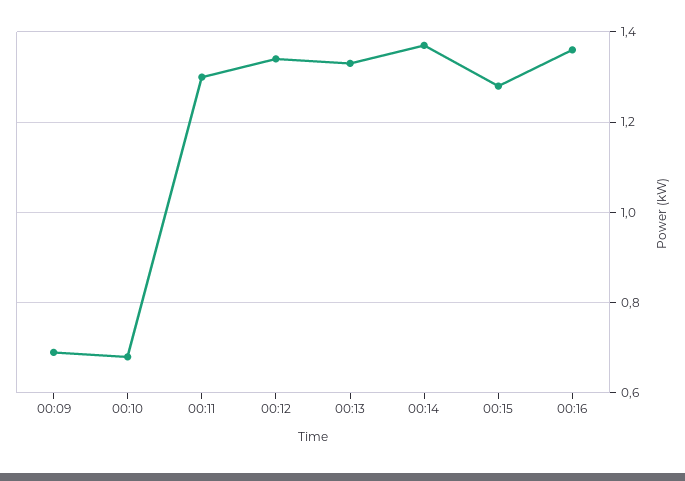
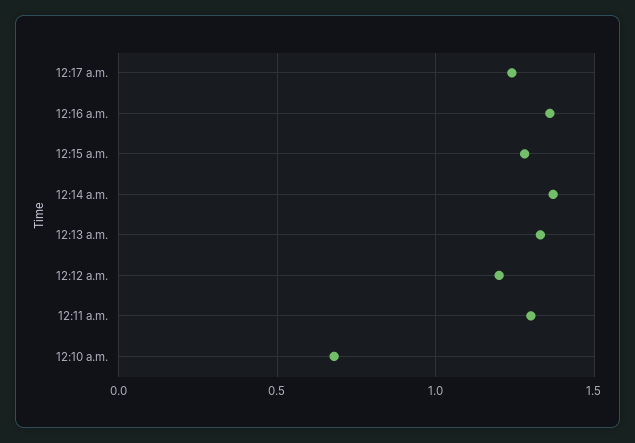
00:09: 0.7 -> none
00:12: 1.35 -> 1.2
12:17 a.m.: none -> 1.25

